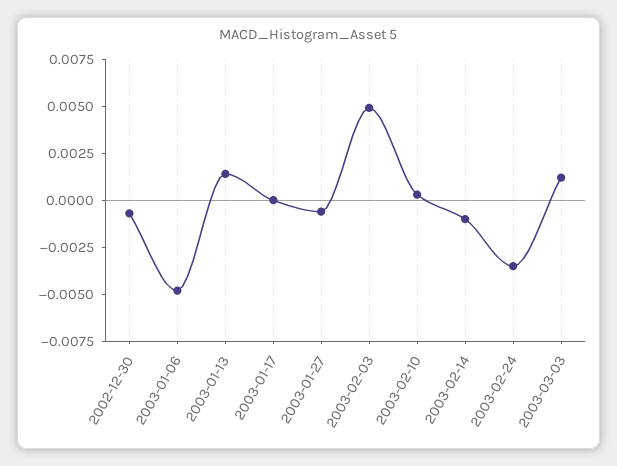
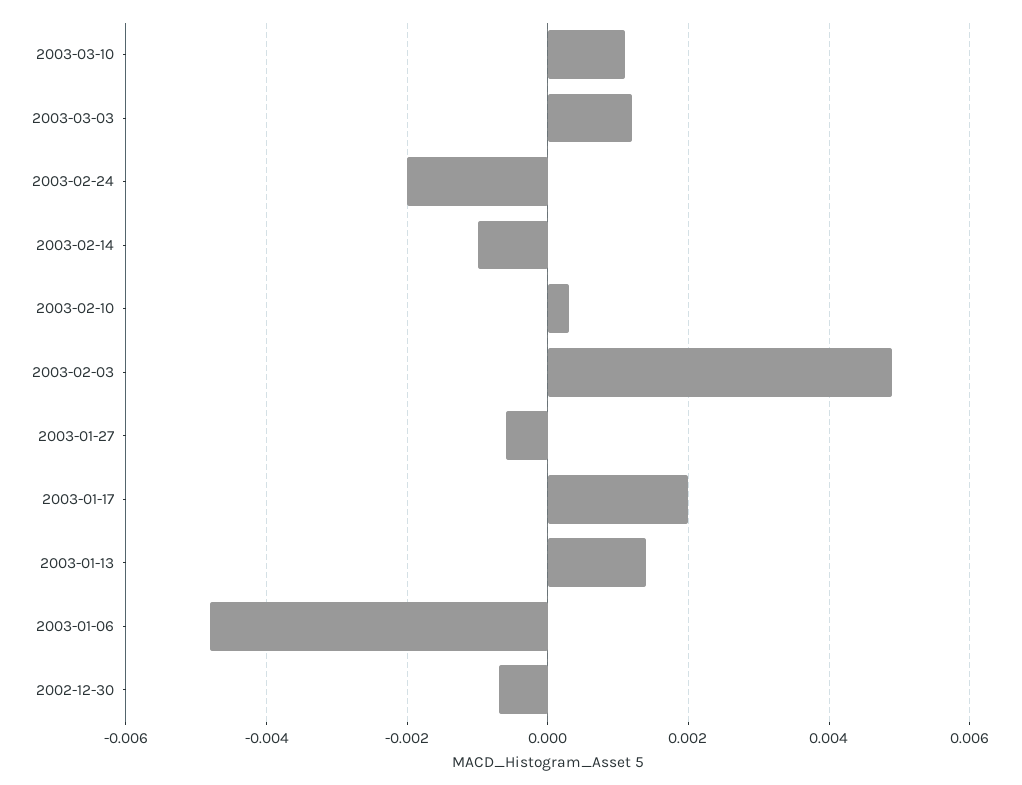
2003-01-17: 0 -> 0.002
2003-02-24: -0.0035 -> -0.002
2003-03-10: none -> 0.001

